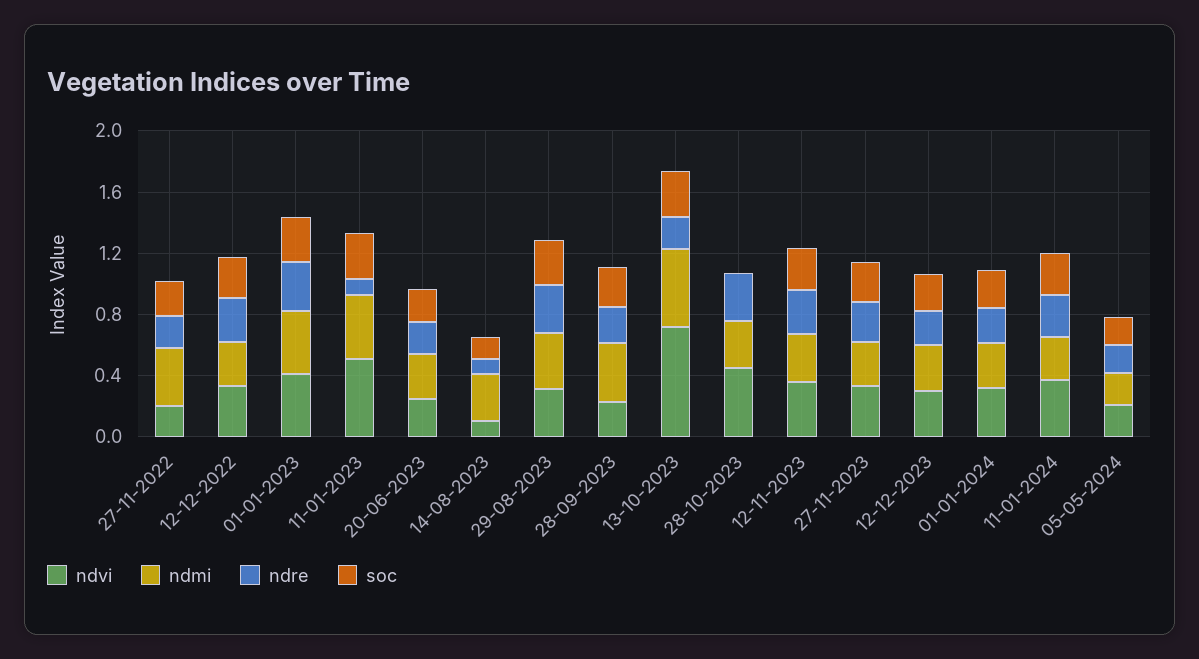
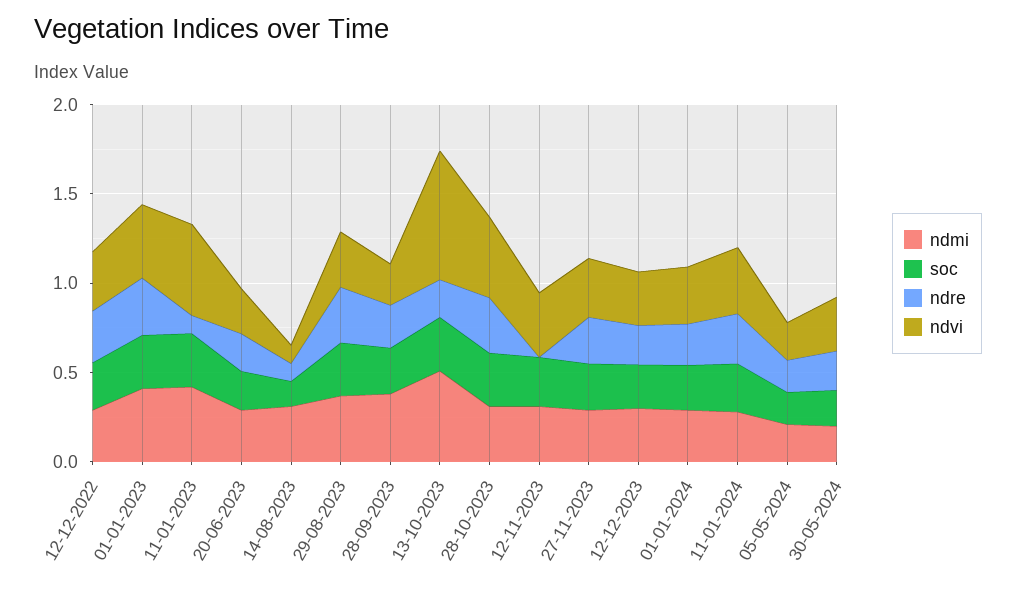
ndvi, 27-11-2022: 0.2 -> none
ndmi, 27-11-2022: 0.4 -> none
ndre, 27-11-2022: 0.2 -> none
soc, 27-11-2022: 0.2 -> none
soc, 28-10-2023: 0 -> 0.3
ndre, 12-11-2023: 0.3 -> 0
ndmi, 30-05-2024: none -> 0.2
soc, 30-05-2024: none -> 0.2
ndre, 30-05-2024: none -> 0.2
ndvi, 30-05-2024: none -> 0.3

